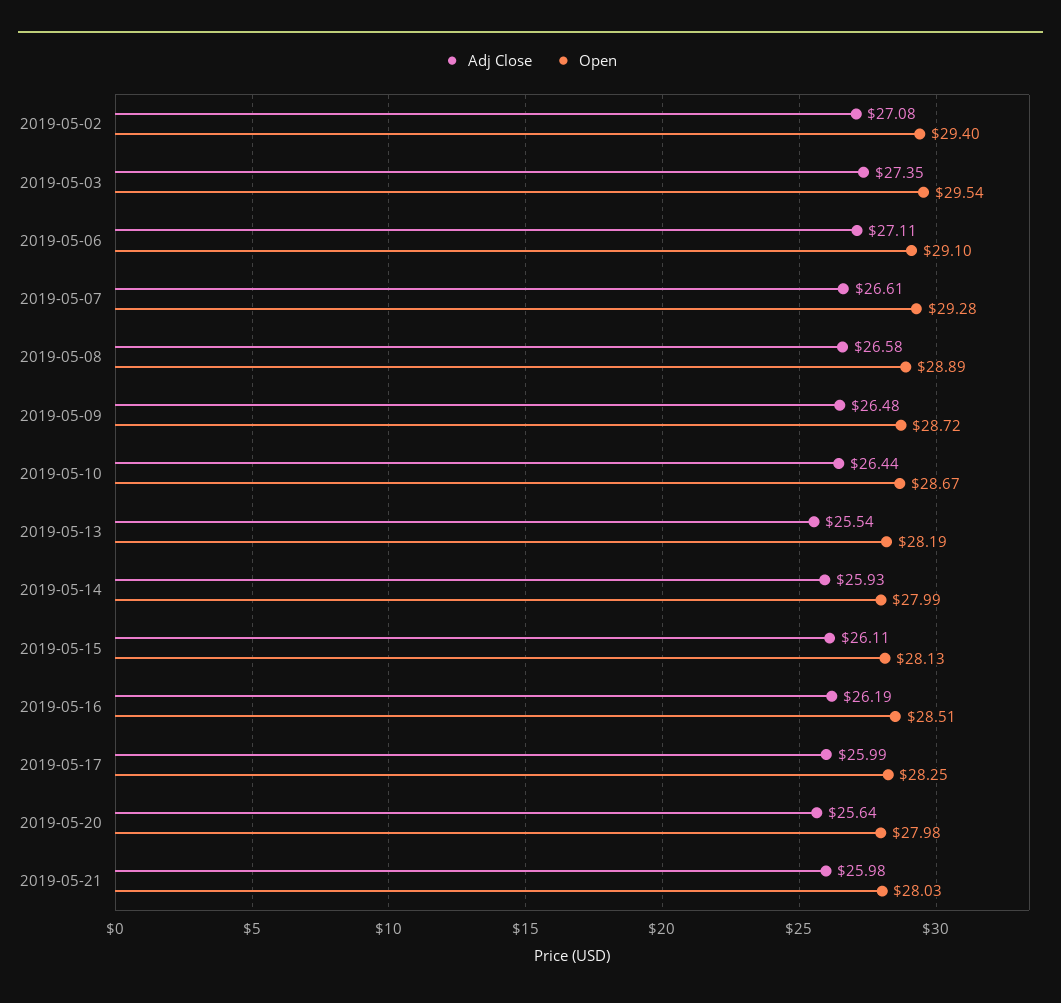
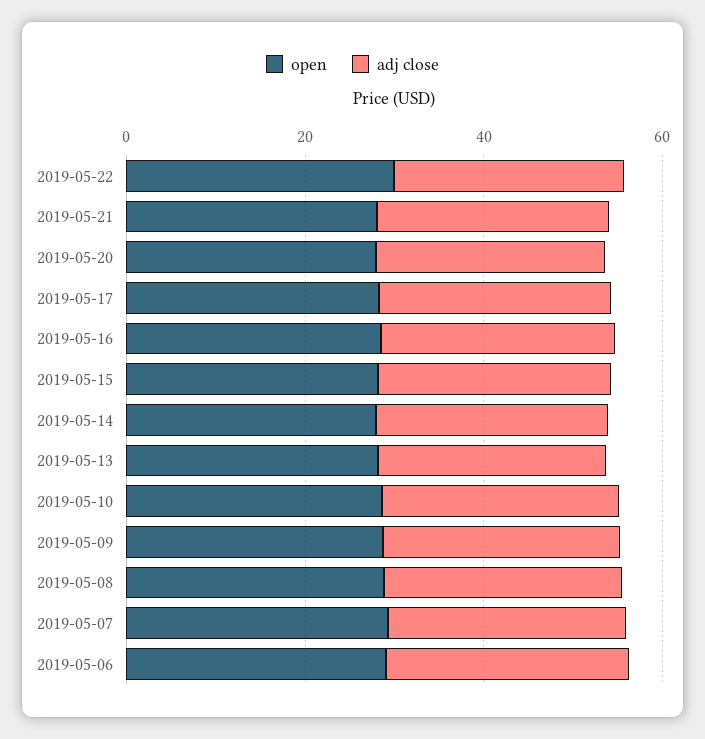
Adj Close, 2019-05-02: 27.08 -> none
Open, 2019-05-02: 29.4 -> none
Adj Close, 2019-05-03: 27.35 -> none
Open, 2019-05-03: 29.54 -> none
Open, 2019-05-22: none -> 30
Adj Close, 2019-05-22: none -> 25

